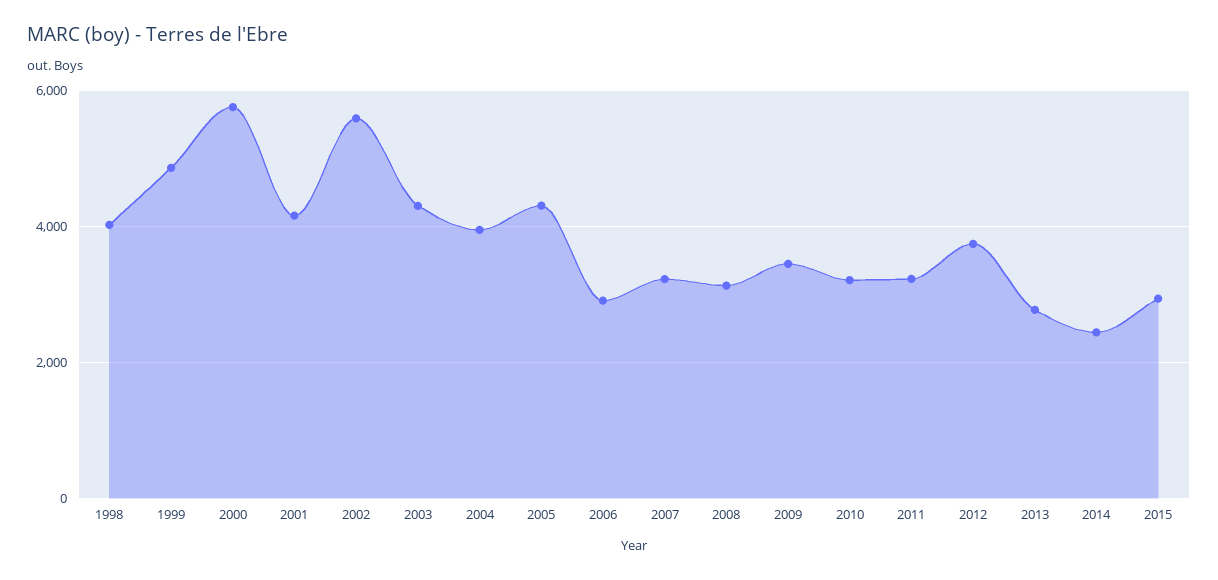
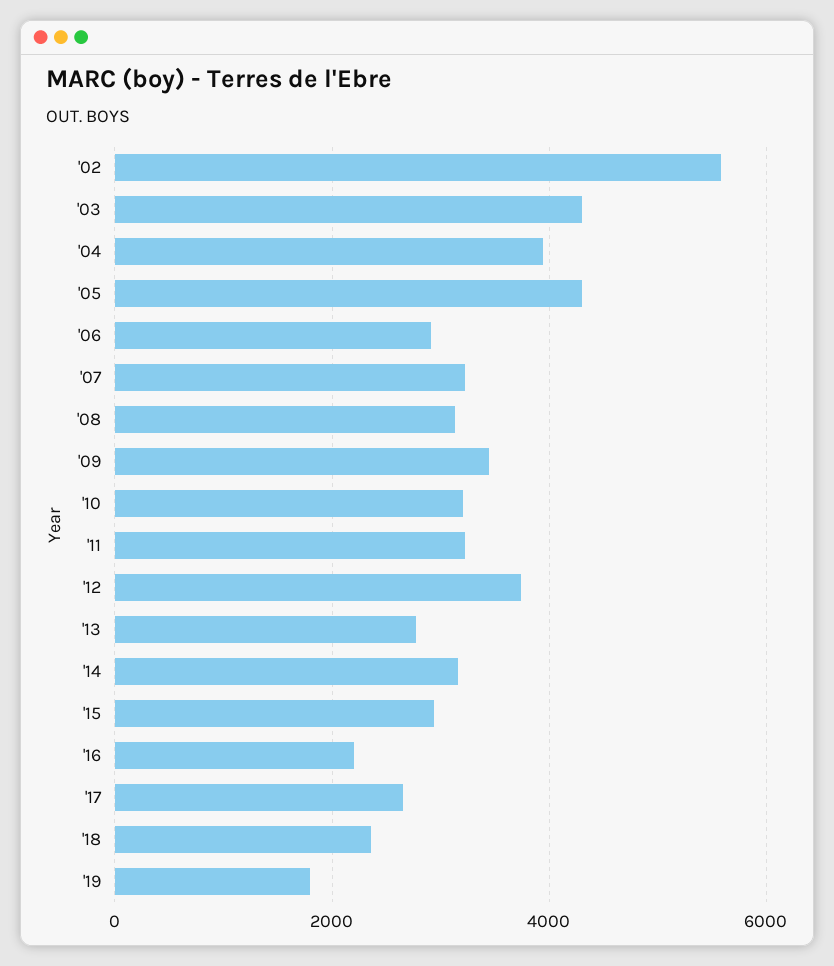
1998: 4000 -> none
1999: 4800 -> none
2000: 5800 -> none
2001: 4200 -> none
2014: 2400 -> 3200
'16: none -> 2200
'17: none -> 2600
'18: none -> 2400
'19: none -> 1800

